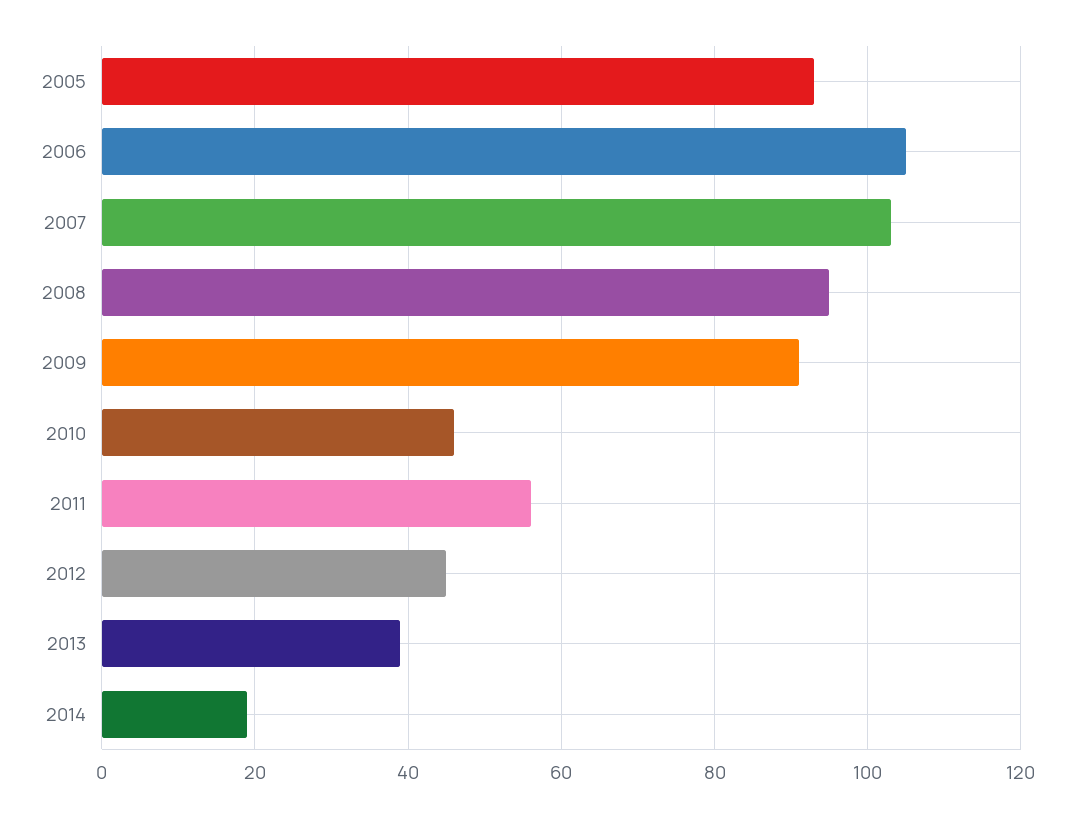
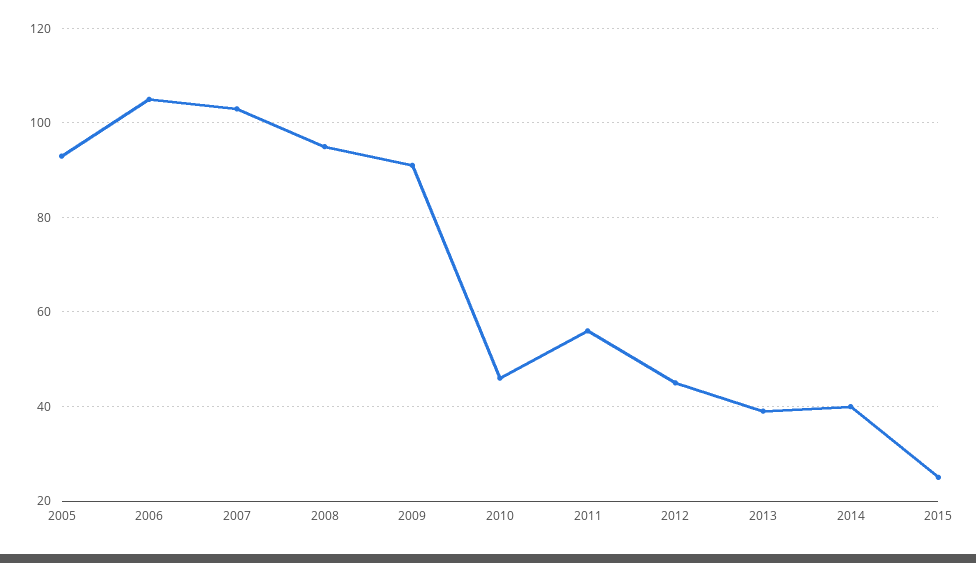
2014: 20 -> 40
2015: none -> 25

